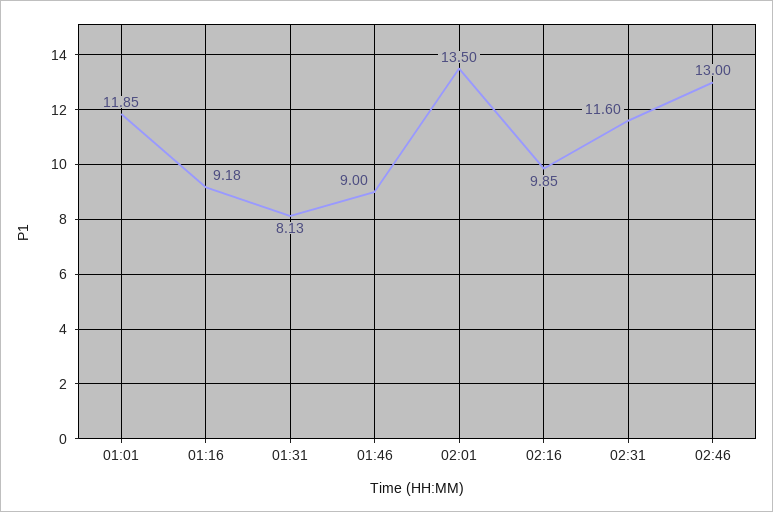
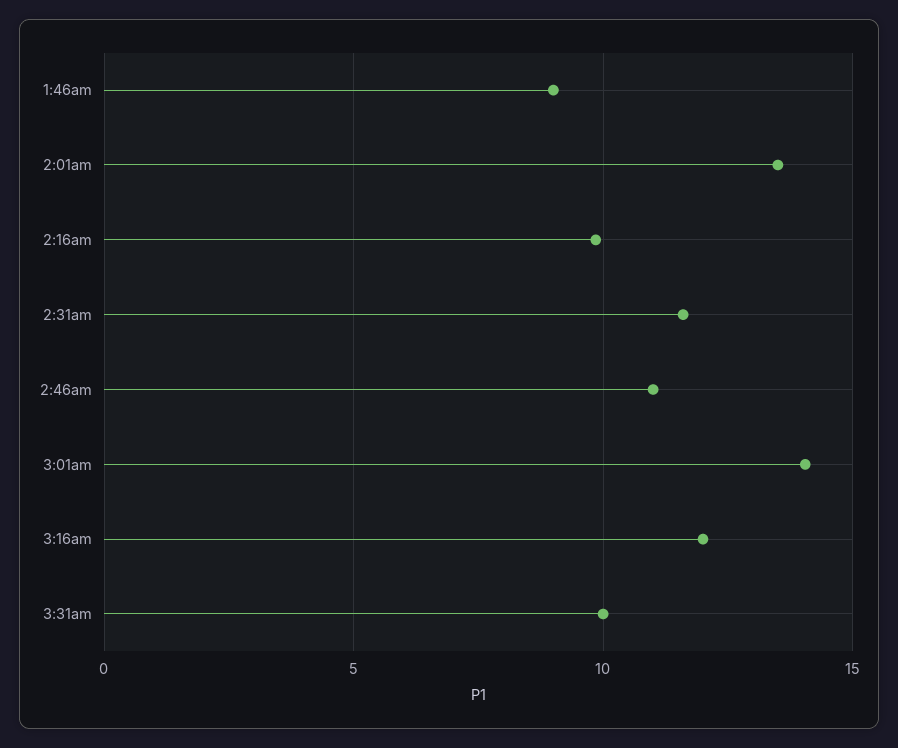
01:01: 11.85 -> none
01:16: 9.18 -> none
01:31: 8.13 -> none
02:46: 13 -> 11
3:01am: none -> 14
3:16am: none -> 12
3:31am: none -> 10

